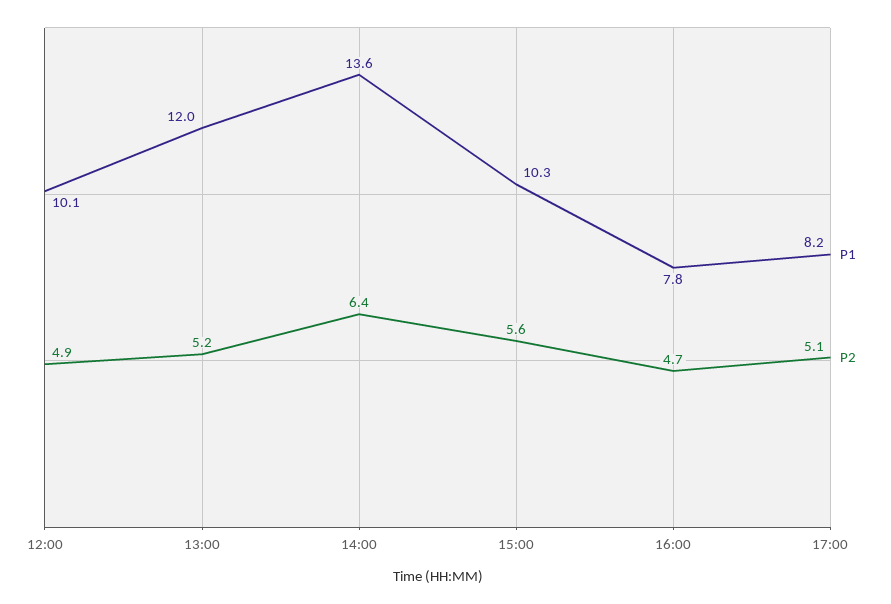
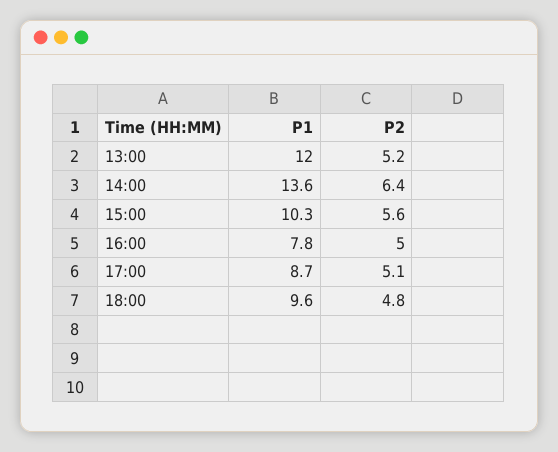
P1, 12:00: 10.1 -> none
P2, 12:00: 4.9 -> none
P2, 16:00: 4.7 -> 5
P1, 17:00: 8.2 -> 8.7
P1, 18:00: none -> 9.6
P2, 18:00: none -> 4.8

